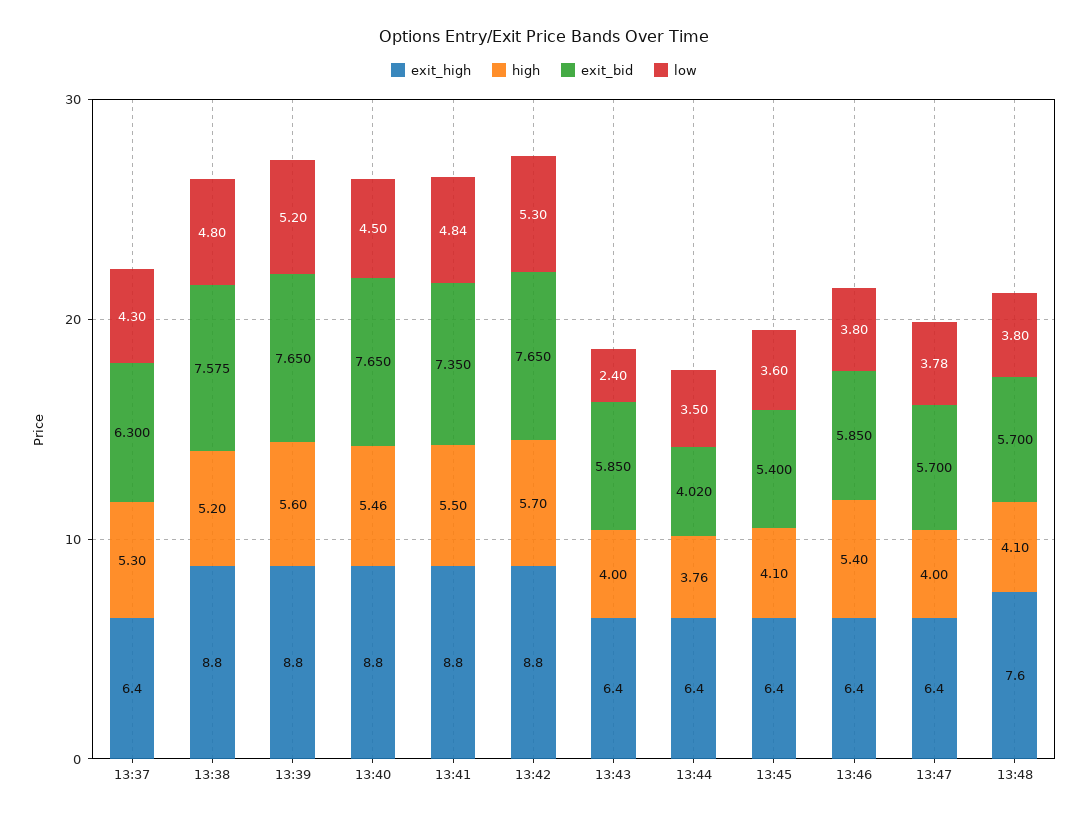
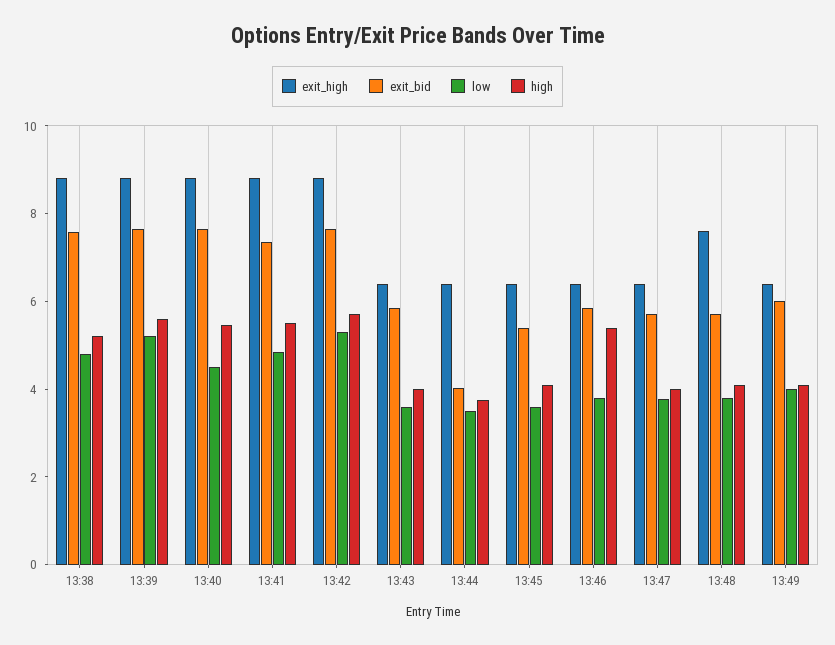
exit_high, 13:37: 6.4 -> none
high, 13:37: 5.3 -> none
exit_bid, 13:37: 6.3 -> none
low, 13:37: 4.3 -> none
low, 13:43: 2.4 -> 3.5
exit_high, 13:49: none -> 6.5
exit_bid, 13:49: none -> 6
low, 13:49: none -> 4
high, 13:49: none -> 4

